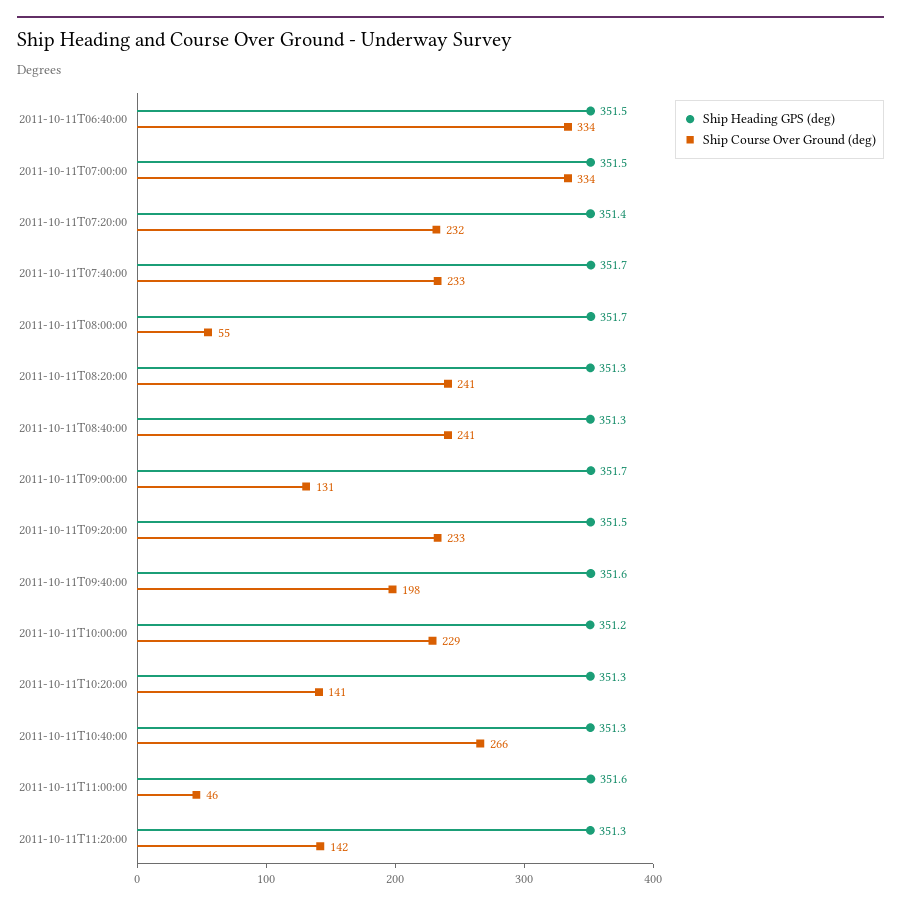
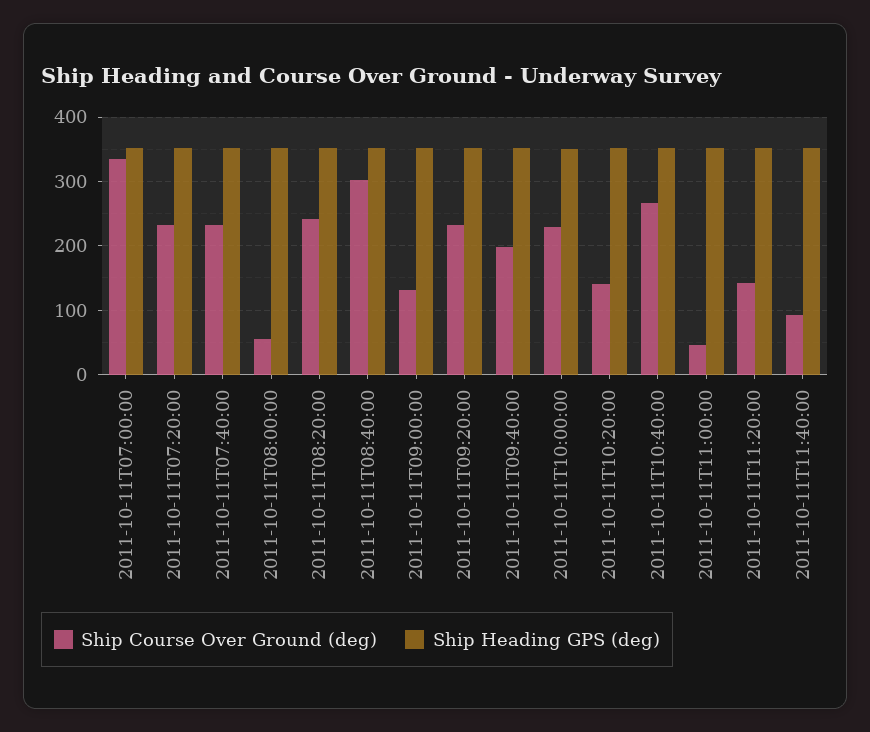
Ship Heading GPS (deg), 2011-10-11T06:40:00: 351.5 -> none
Ship Course Over Ground (deg), 2011-10-11T06:40:00: 334 -> none
Ship Course Over Ground (deg), 2011-10-11T08:40:00: 241 -> 300
Ship Course Over Ground (deg), 2011-10-11T11:40:00: none -> 90
Ship Heading GPS (deg), 2011-10-11T11:40:00: none -> 350

